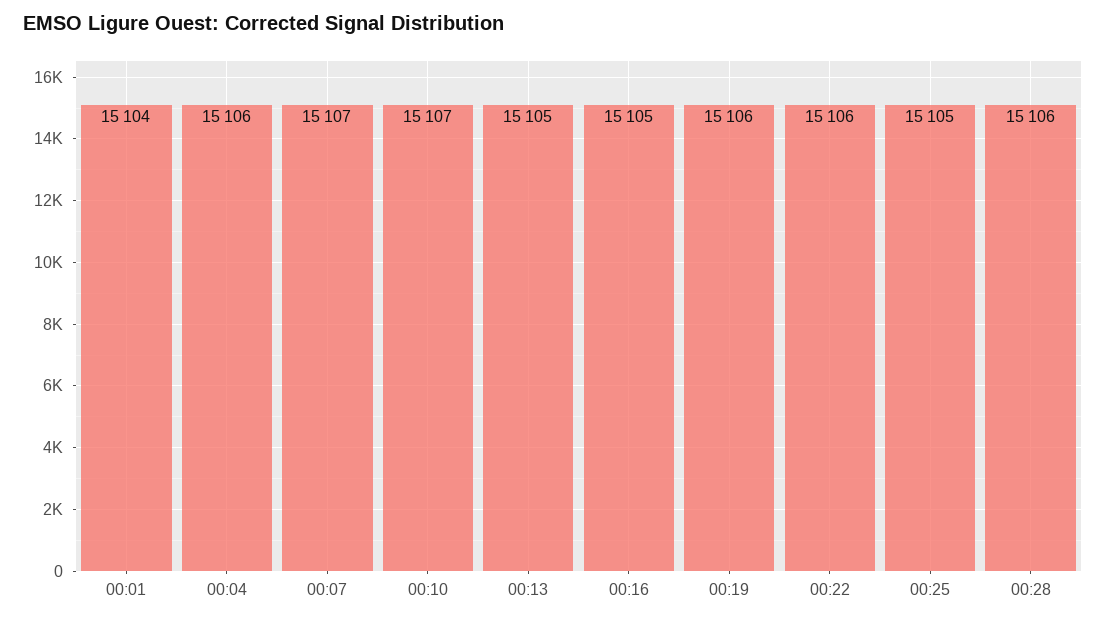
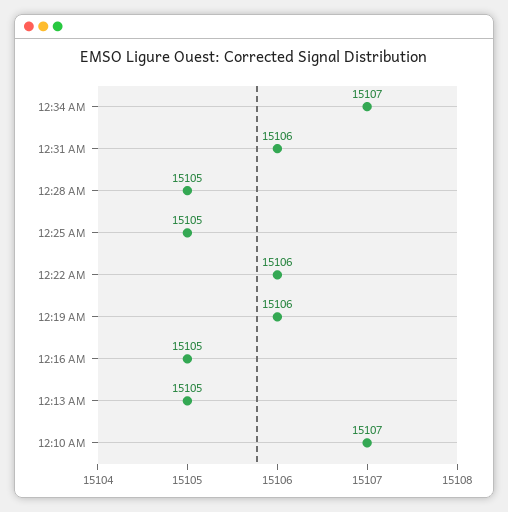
00:01: 15104 -> none
00:04: 15106 -> none
00:07: 15107 -> none
00:28: 15106 -> 15105
12:34 AM: none -> 15107
12:31 AM: none -> 15106

